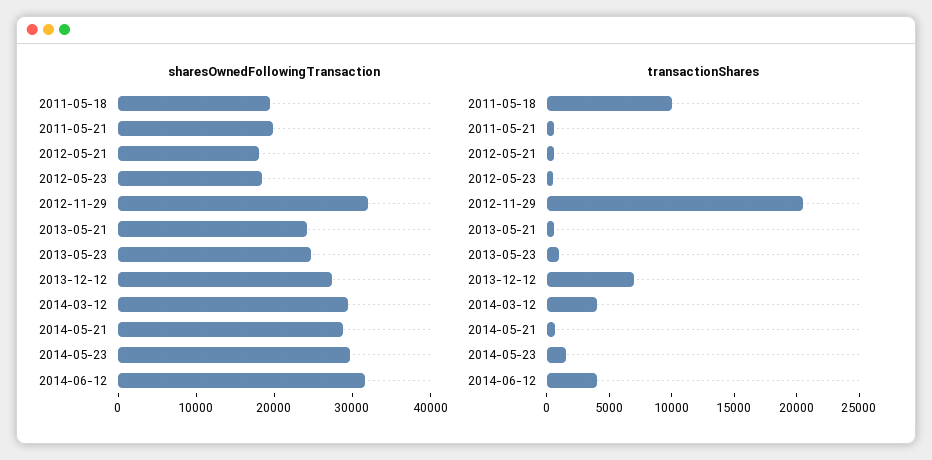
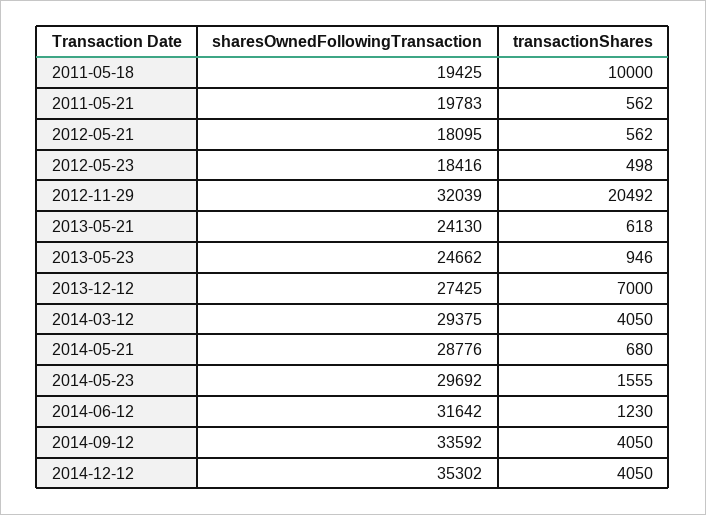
transactionShares, 2014-06-12: 4000 -> 1230
sharesOwnedFollowingTransaction, 2014-09-12: none -> 33592
transactionShares, 2014-09-12: none -> 4050
sharesOwnedFollowingTransaction, 2014-12-12: none -> 35302
transactionShares, 2014-12-12: none -> 4050

